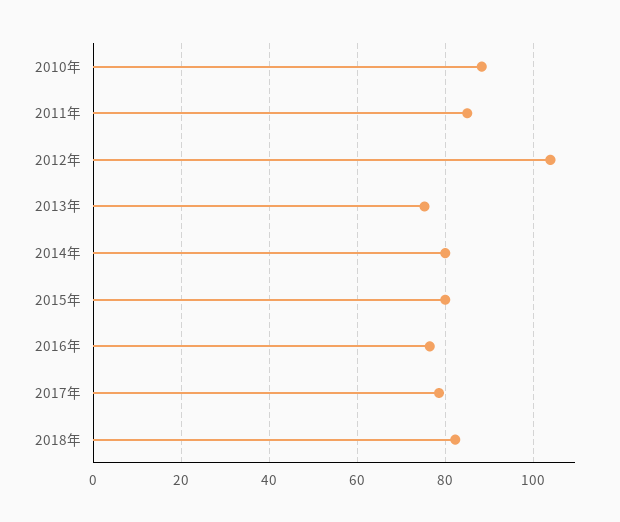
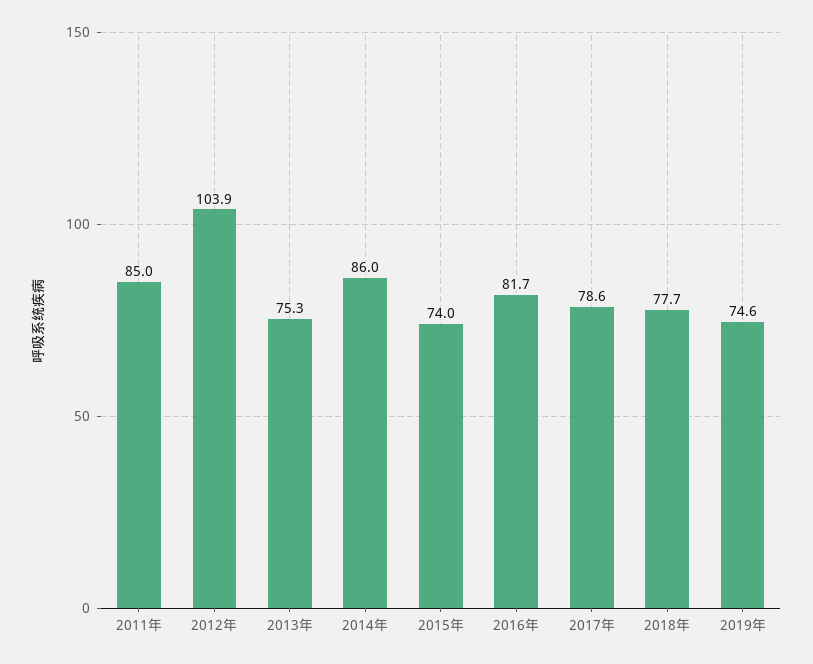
2010年: 88 -> none
2014年: 80 -> 86
2015年: 80 -> 74
2016年: 76 -> 81.7
2018年: 82 -> 77.7
2019年: none -> 74.6

